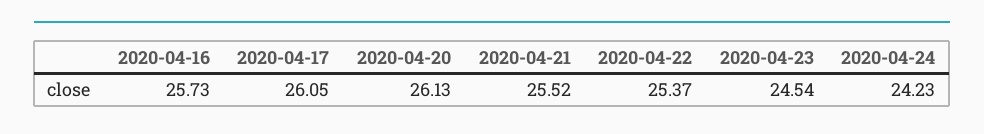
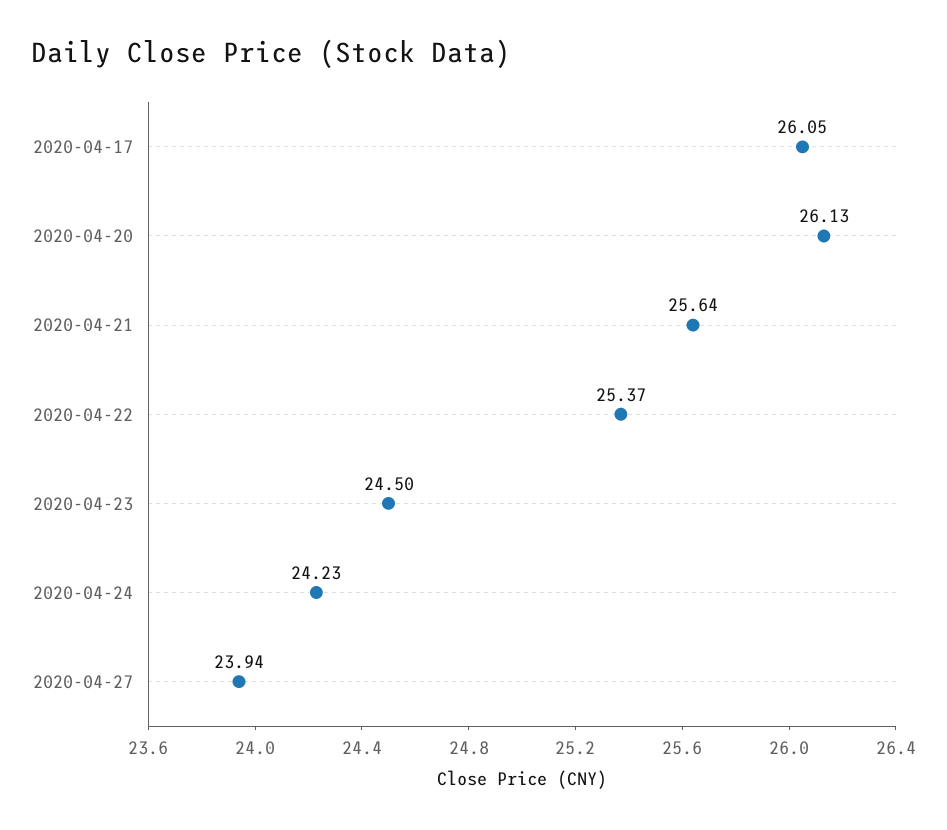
2020-04-16: 25.73 -> none
2020-04-21: 25.52 -> 25.64
2020-04-23: 24.54 -> 24.5
2020-04-27: none -> 23.94

